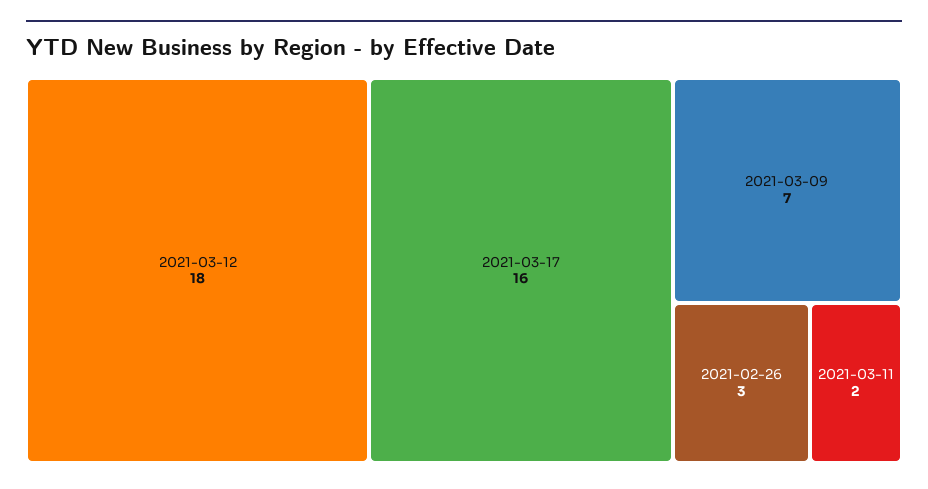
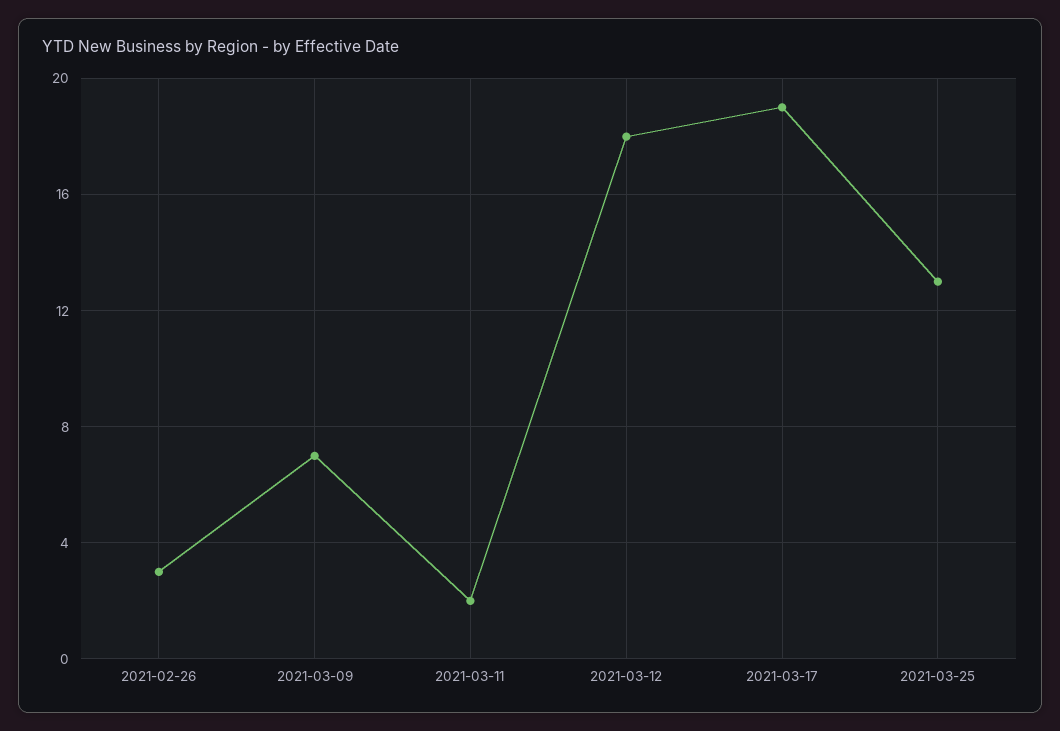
2021-03-17: 16 -> 19
2021-03-25: none -> 13

